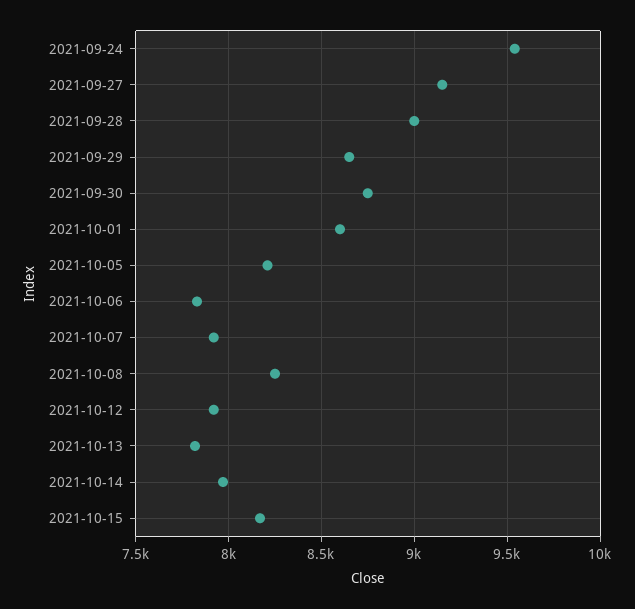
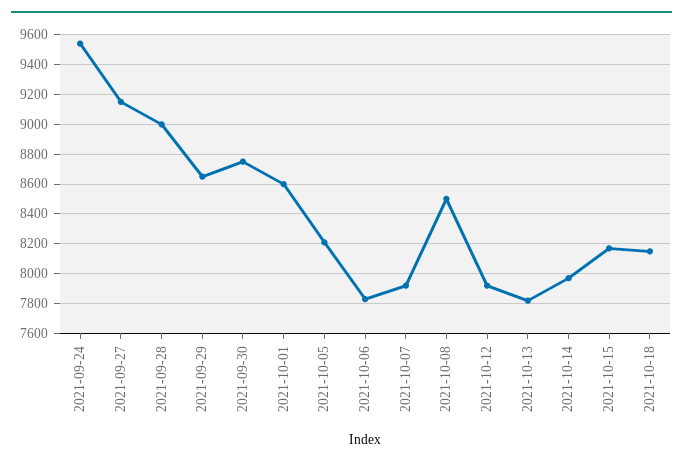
2021-10-08: 8250 -> 8500
2021-10-18: none -> 8150

